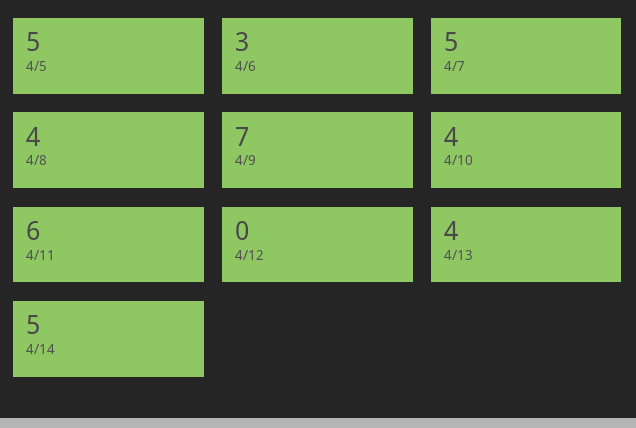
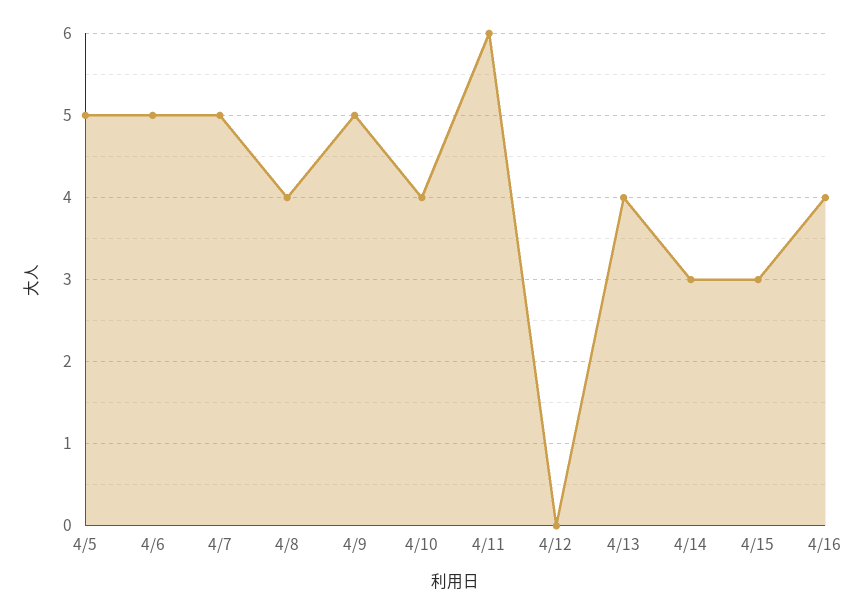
4/6: 3 -> 5
4/9: 7 -> 5
4/14: 5 -> 3
4/15: none -> 3
4/16: none -> 4

